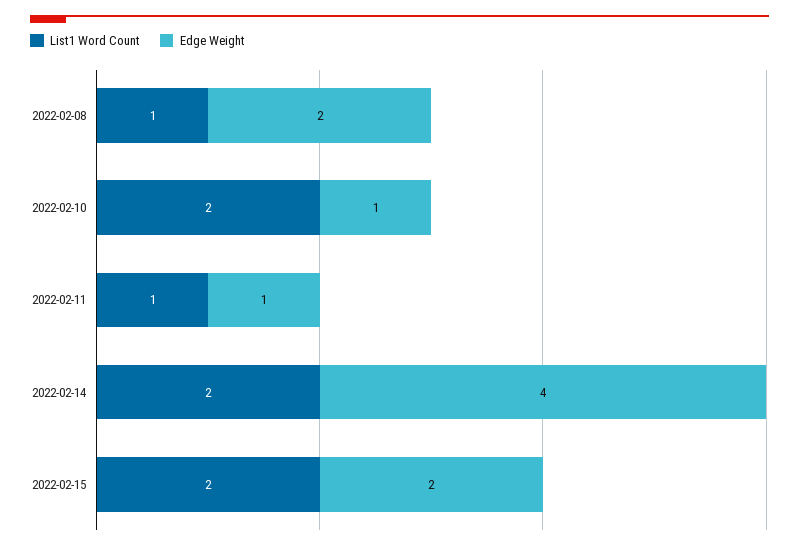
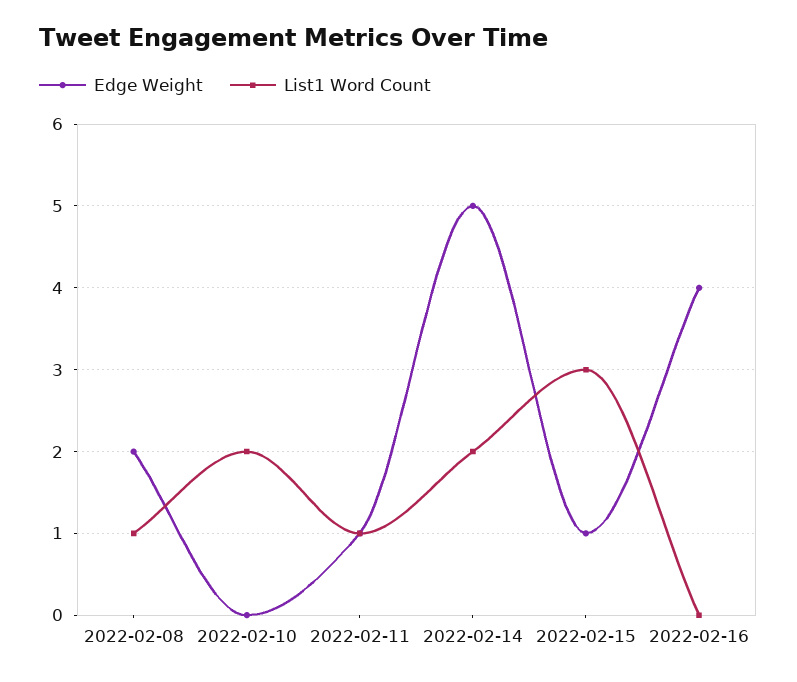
Edge Weight, 2022-02-10: 1 -> 0
Edge Weight, 2022-02-14: 4 -> 5
List1 Word Count, 2022-02-15: 2 -> 3
Edge Weight, 2022-02-15: 2 -> 1
Edge Weight, 2022-02-16: none -> 4
List1 Word Count, 2022-02-16: none -> 0

